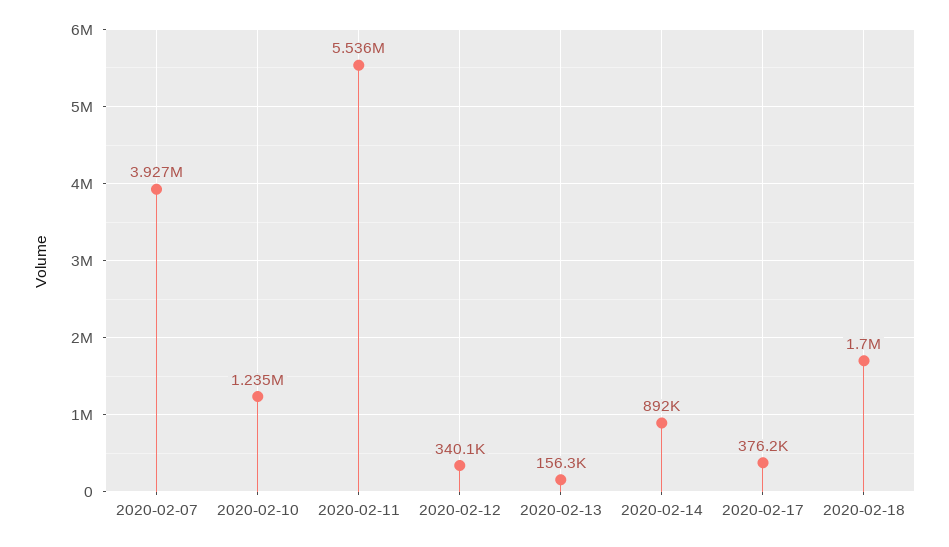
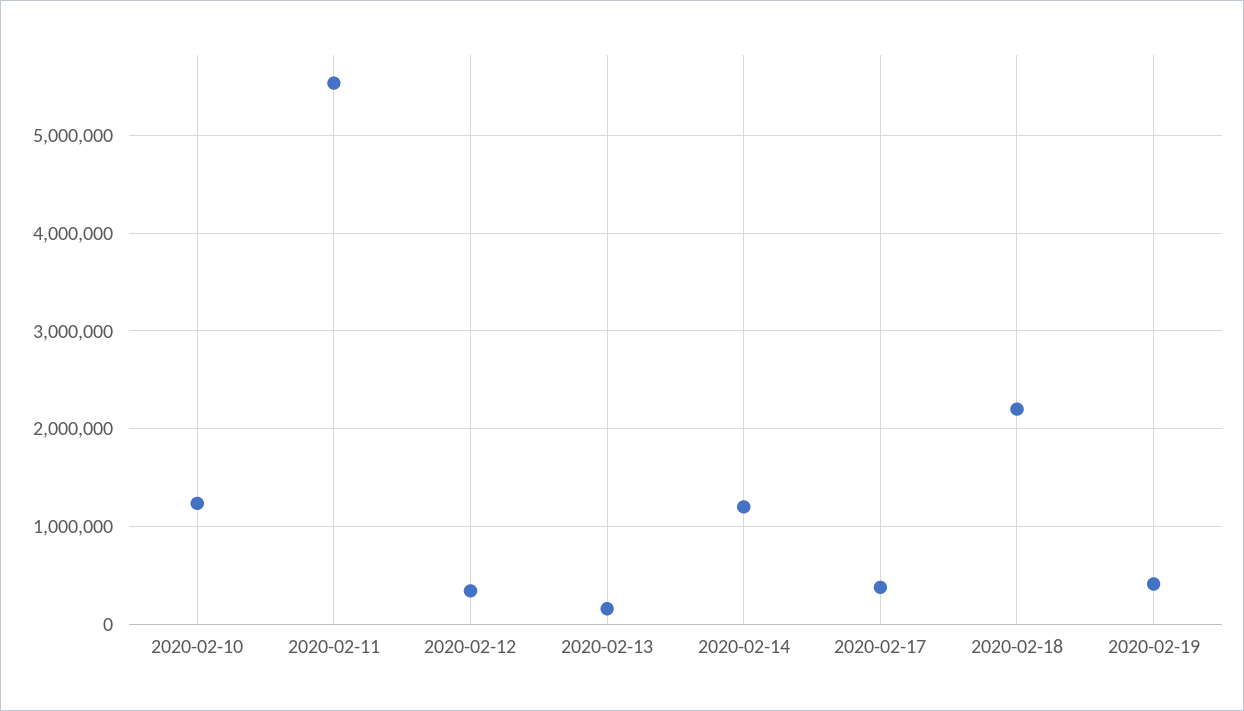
2020-02-07: 3927000 -> none
2020-02-14: 892000 -> 1200000
2020-02-18: 1700000 -> 2200000
2020-02-19: none -> 400000

